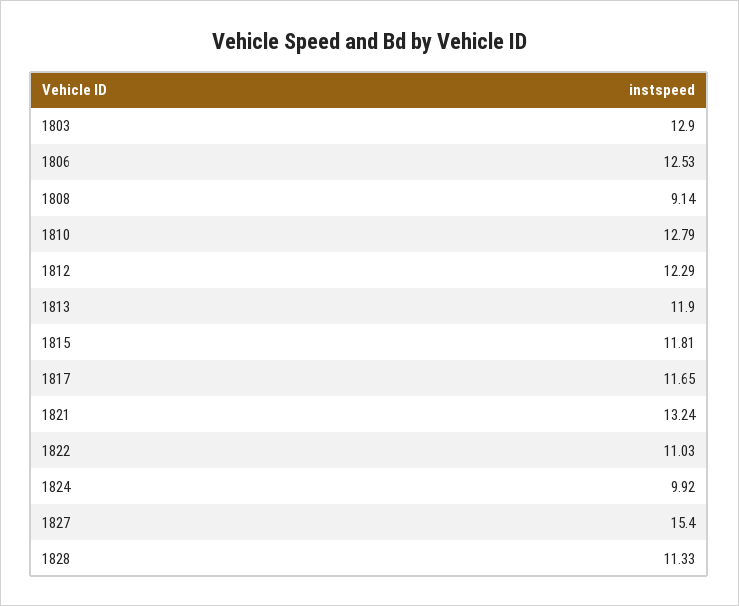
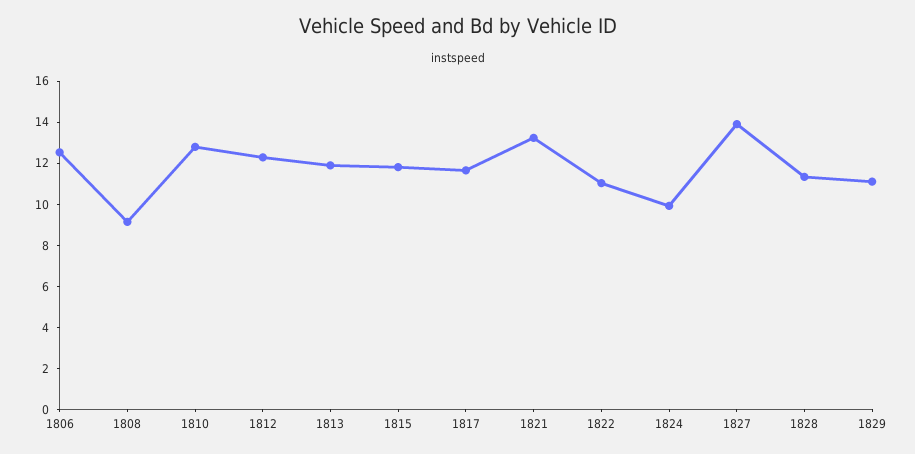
1803: 12.9 -> none
1827: 15.4 -> 14
1829: none -> 11

